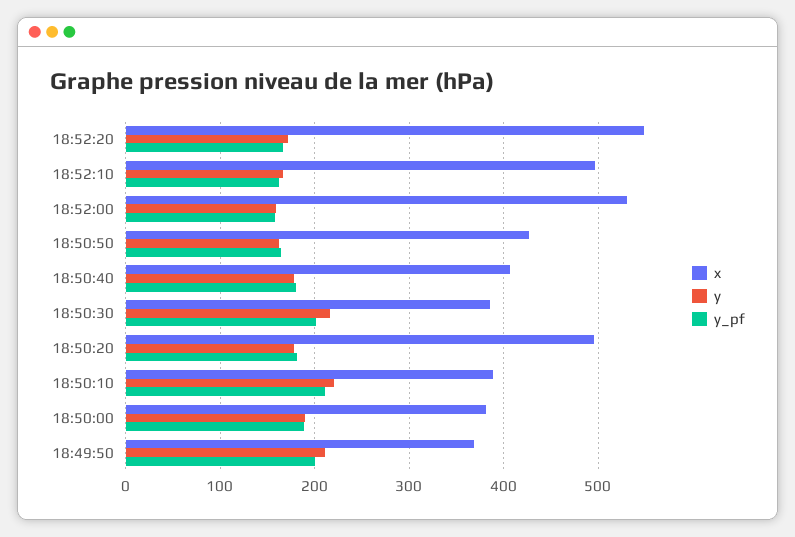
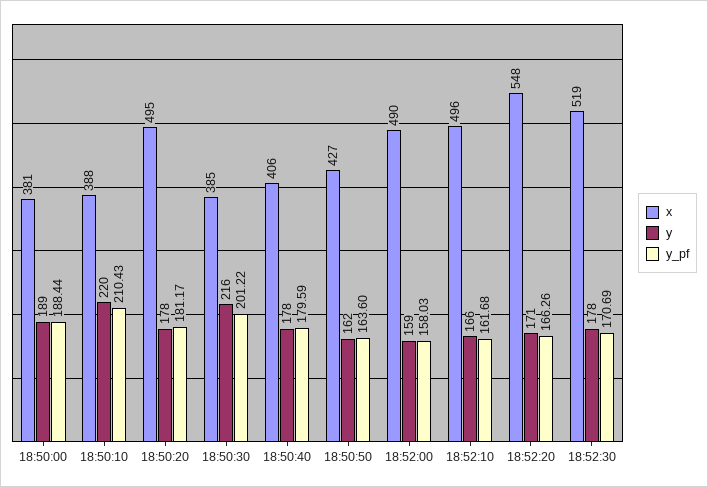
x, 18:52:00: 530 -> 490
x, 18:49:50: 370 -> none
y, 18:49:50: 210 -> none
y_pf, 18:49:50: 200 -> none
x, 18:52:30: none -> 519
y, 18:52:30: none -> 178
y_pf, 18:52:30: none -> 170.69

